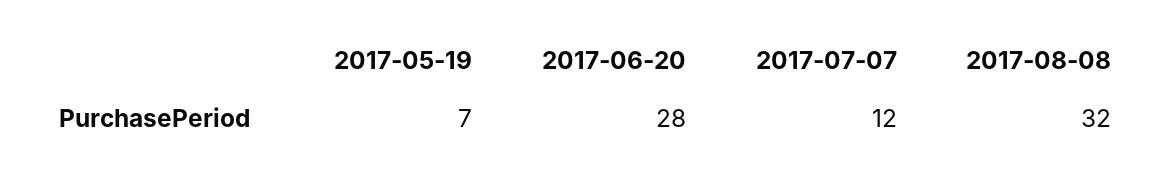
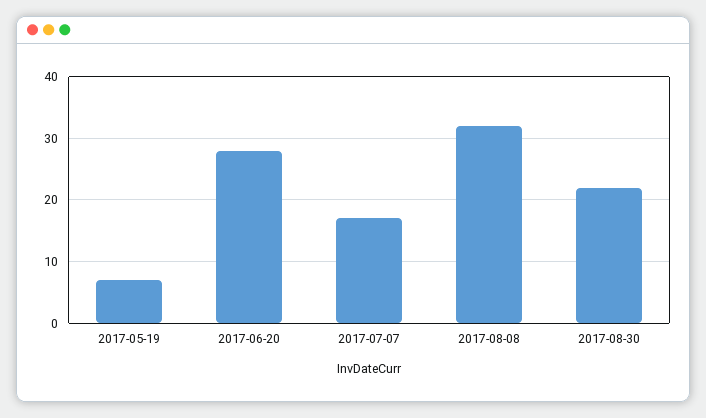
2017-07-07: 12 -> 17
2017-08-30: none -> 22

